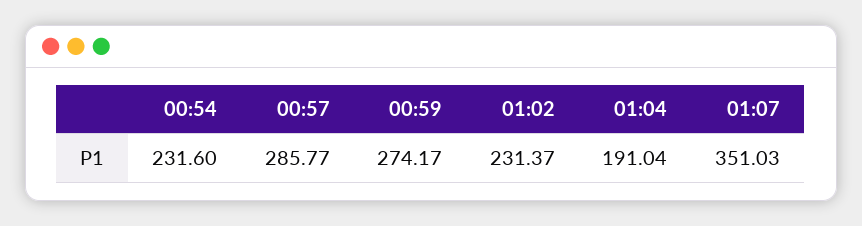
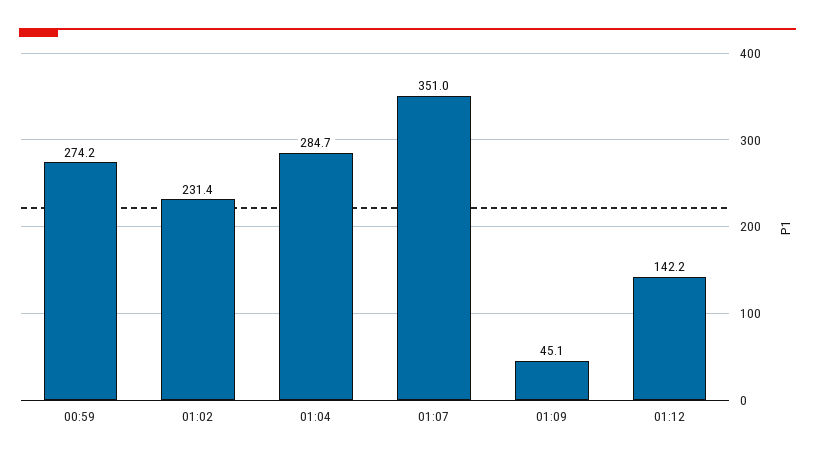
00:54: 231.6 -> none
00:57: 285.77 -> none
01:04: 191.04 -> 284.7
01:09: none -> 45.1
01:12: none -> 142.2

